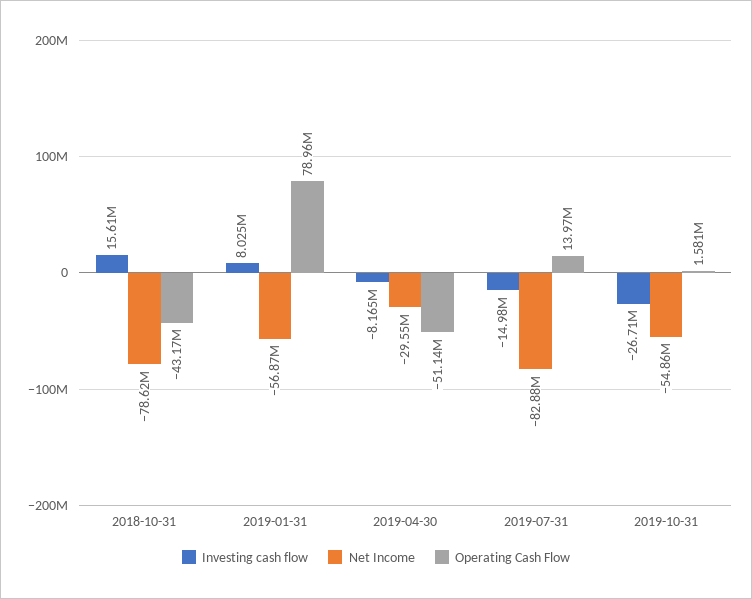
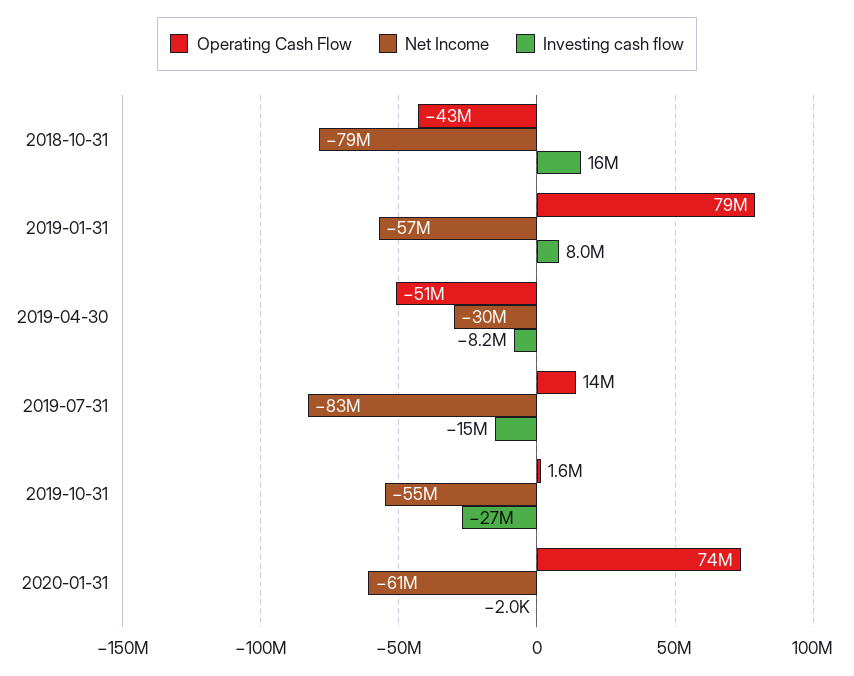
Operating Cash Flow, 2020-01-31: none -> 74000000
Net Income, 2020-01-31: none -> -61000000
Investing cash flow, 2020-01-31: none -> -2000

